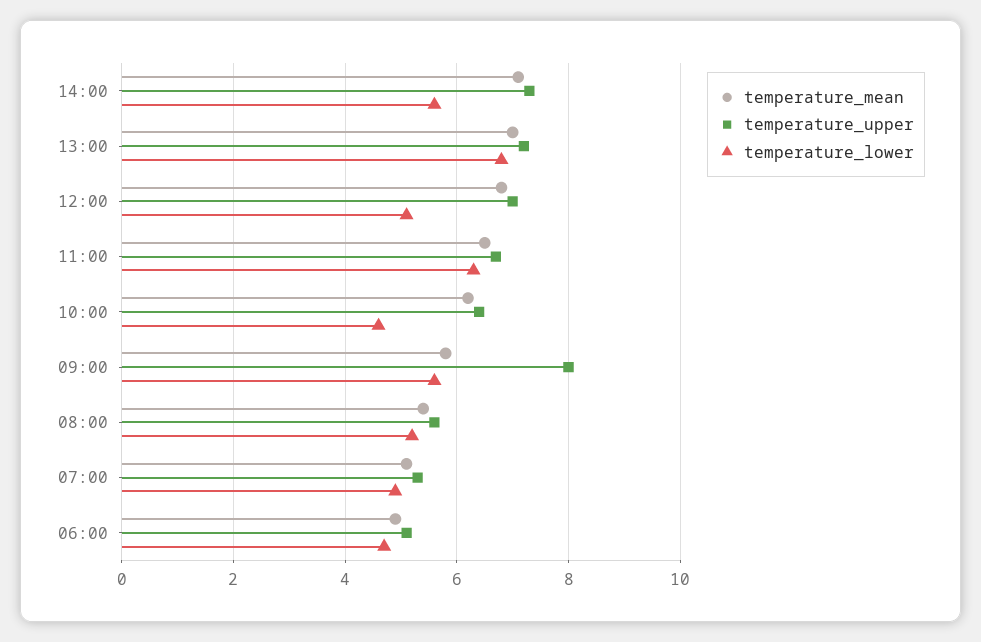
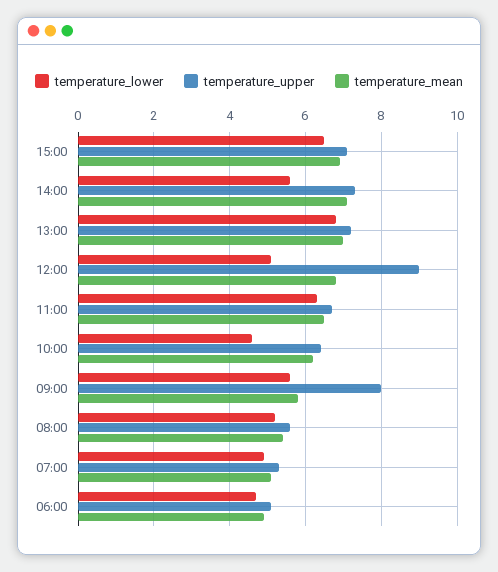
temperature_upper, 12:00: 7 -> 9
temperature_lower, 15:00: none -> 6.5
temperature_upper, 15:00: none -> 7
temperature_mean, 15:00: none -> 7

